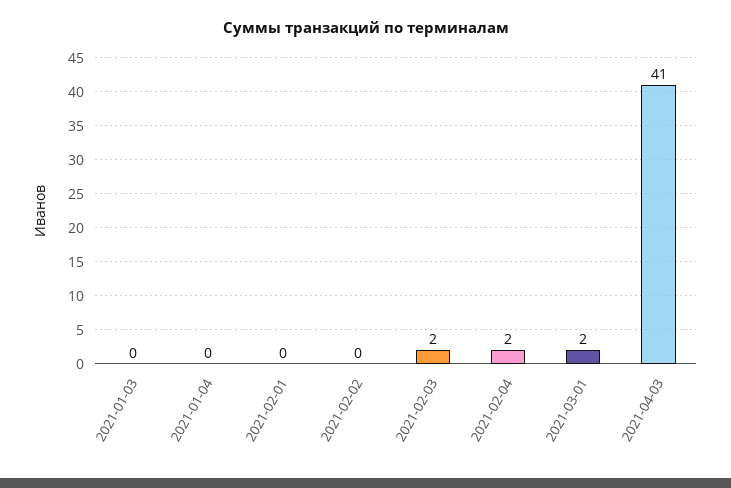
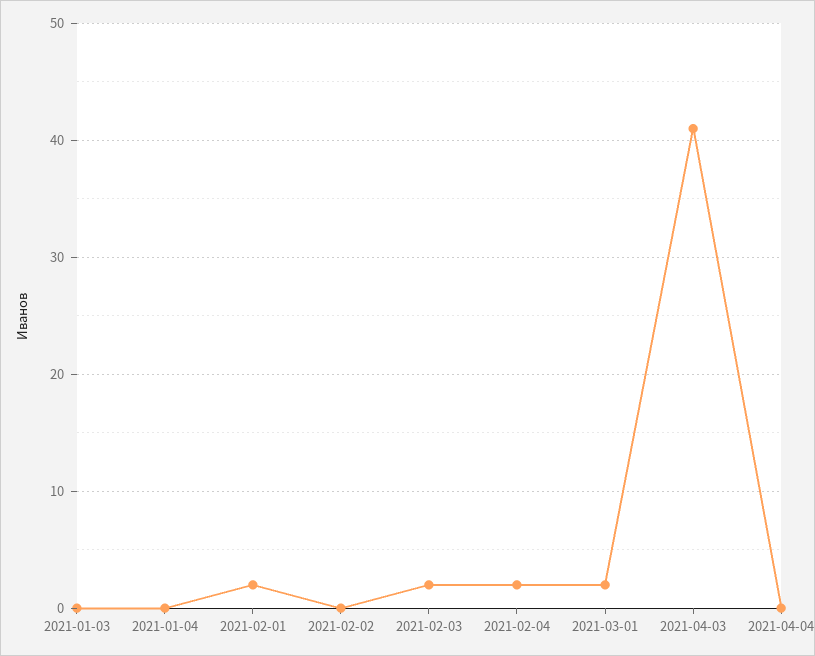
2021-02-01: 0 -> 2
2021-04-04: none -> 0

